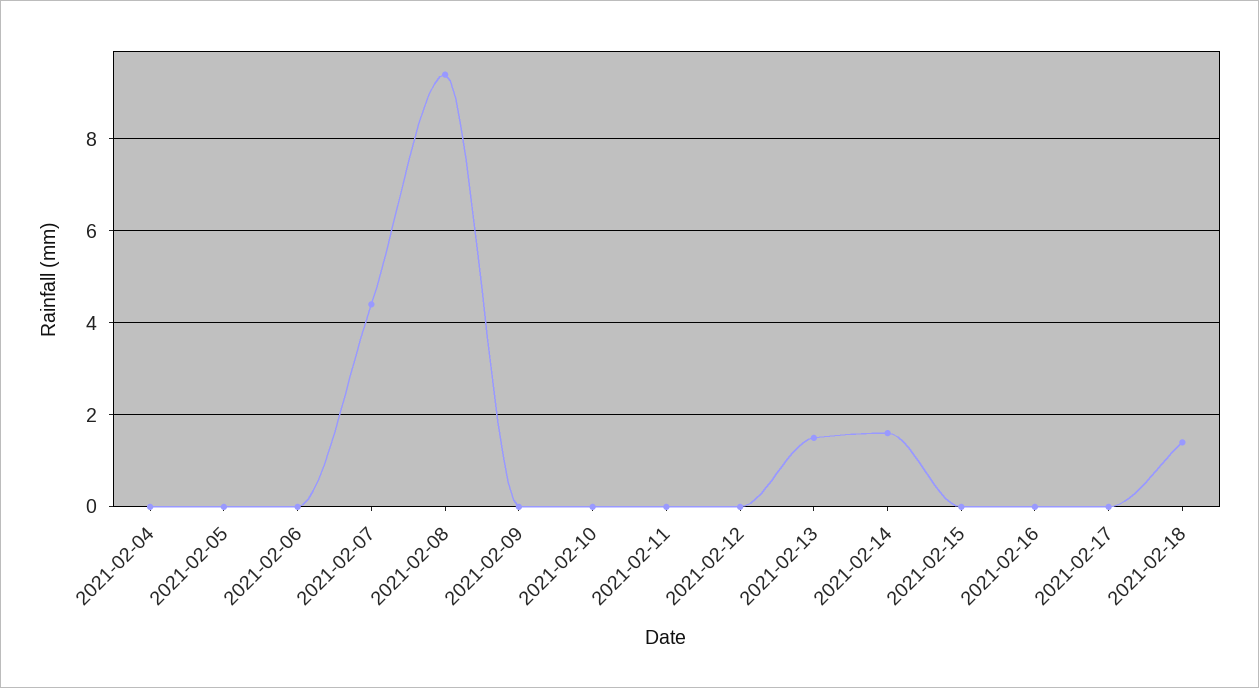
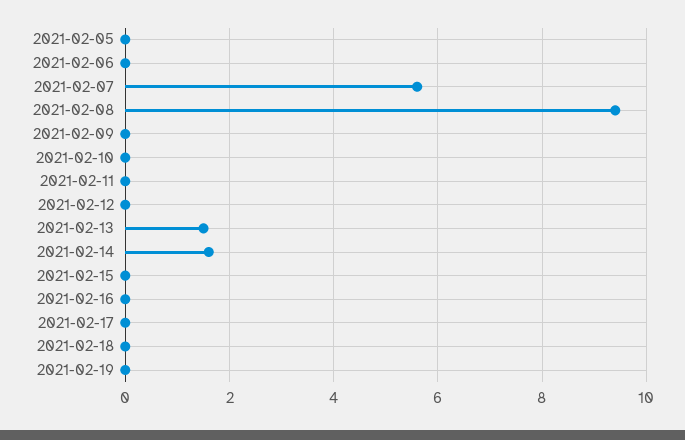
2021-02-04: 0 -> none
2021-02-07: 4.5 -> 5.5
2021-02-18: 1.5 -> 0
2021-02-19: none -> 0

